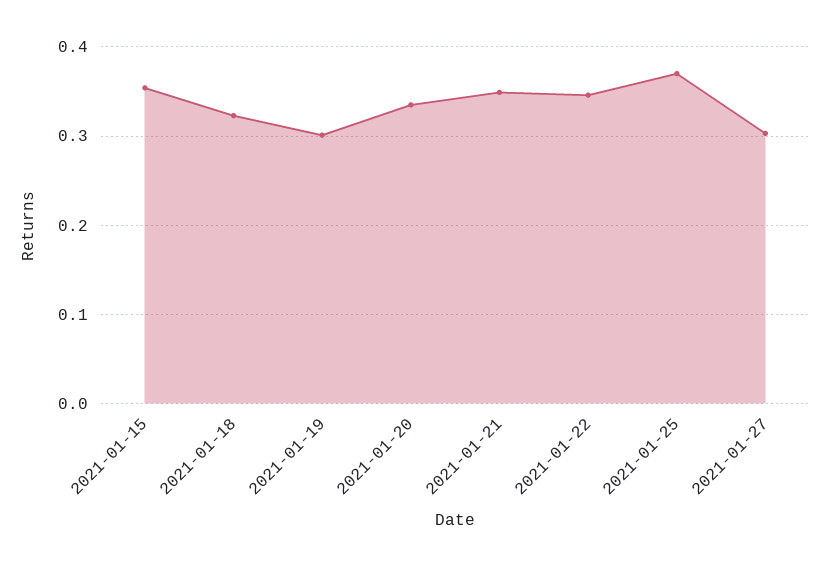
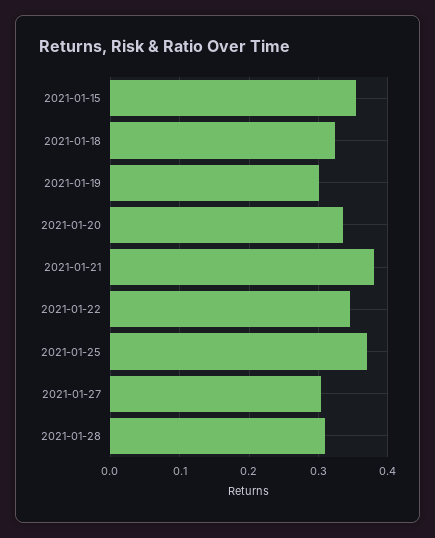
2021-01-21: 0.35 -> 0.38
2021-01-28: none -> 0.31

